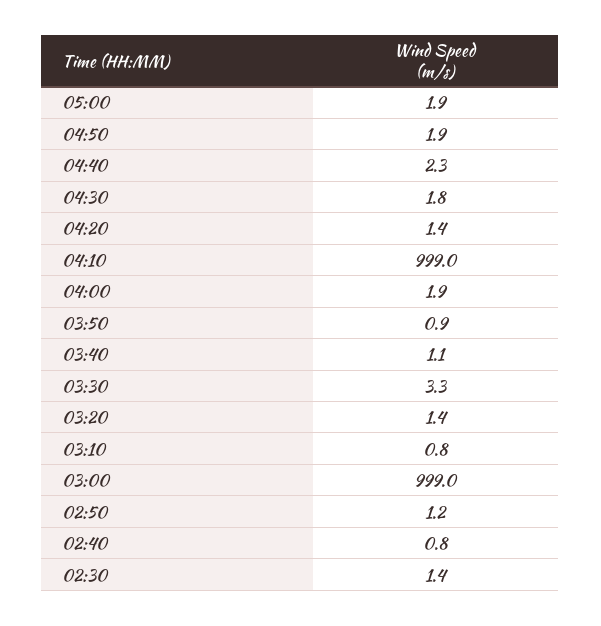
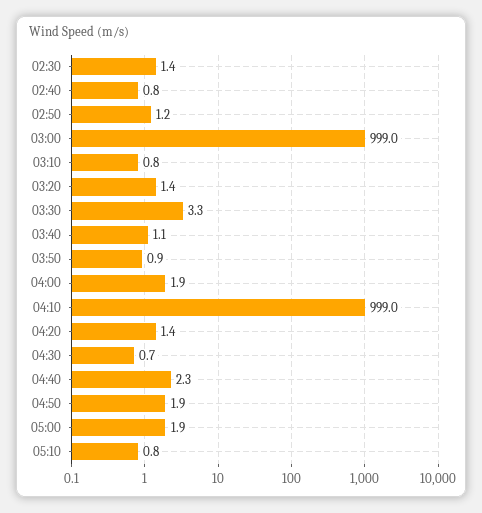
04:30: 1.8 -> 0.7
05:10: none -> 0.8

